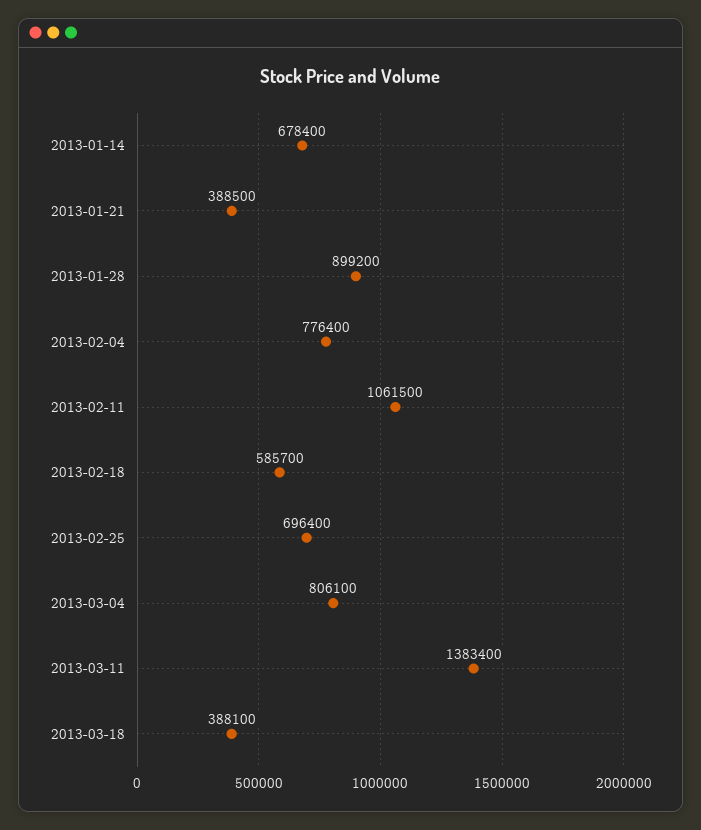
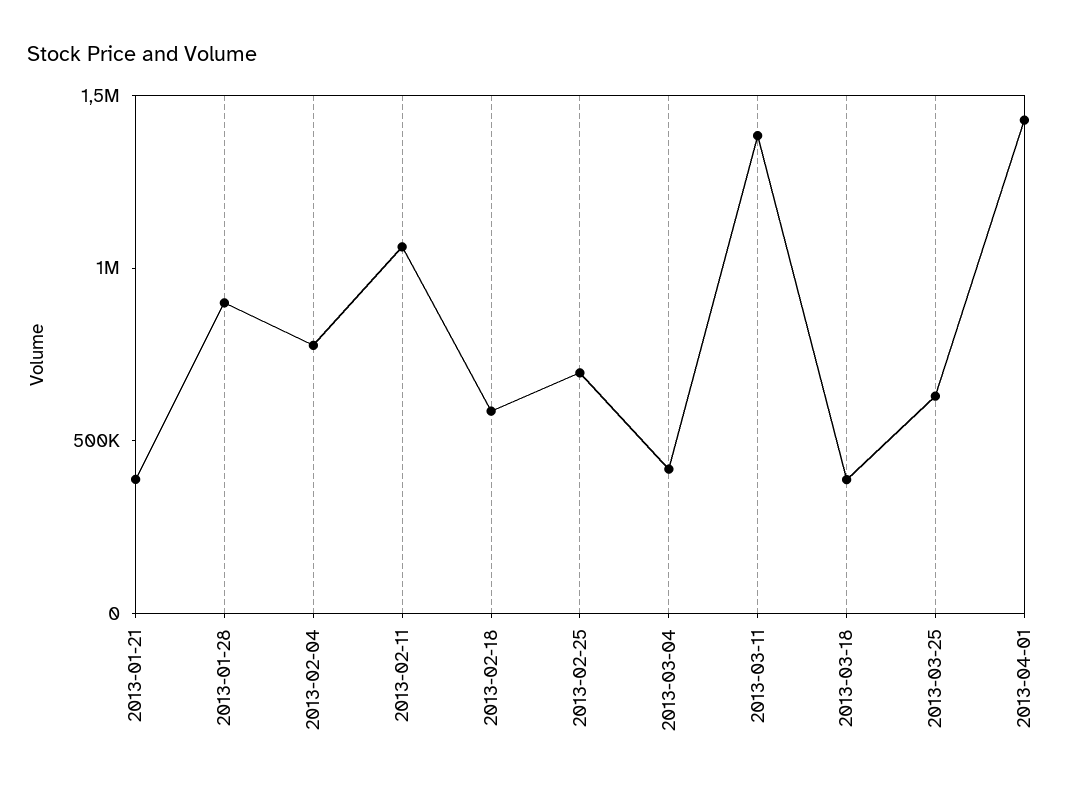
2013-01-14: 678400 -> none
2013-03-04: 806100 -> 400000
2013-03-25: none -> 600000
2013-04-01: none -> 1400000

